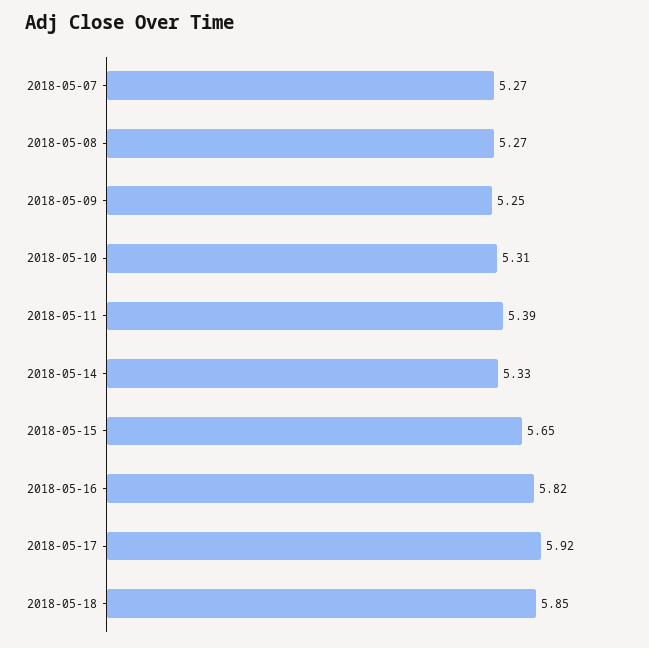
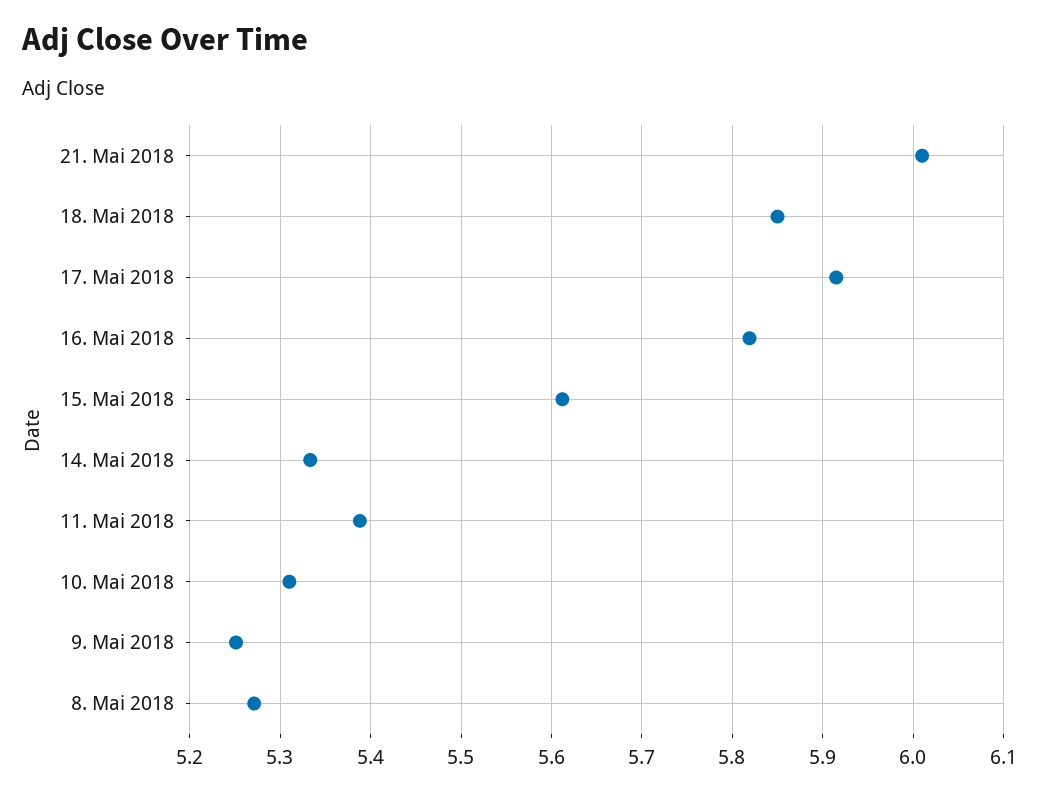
2018-05-07: 5.27 -> none
2018-05-15: 5.65 -> 5.61
21. Mai 2018: none -> 6.01

